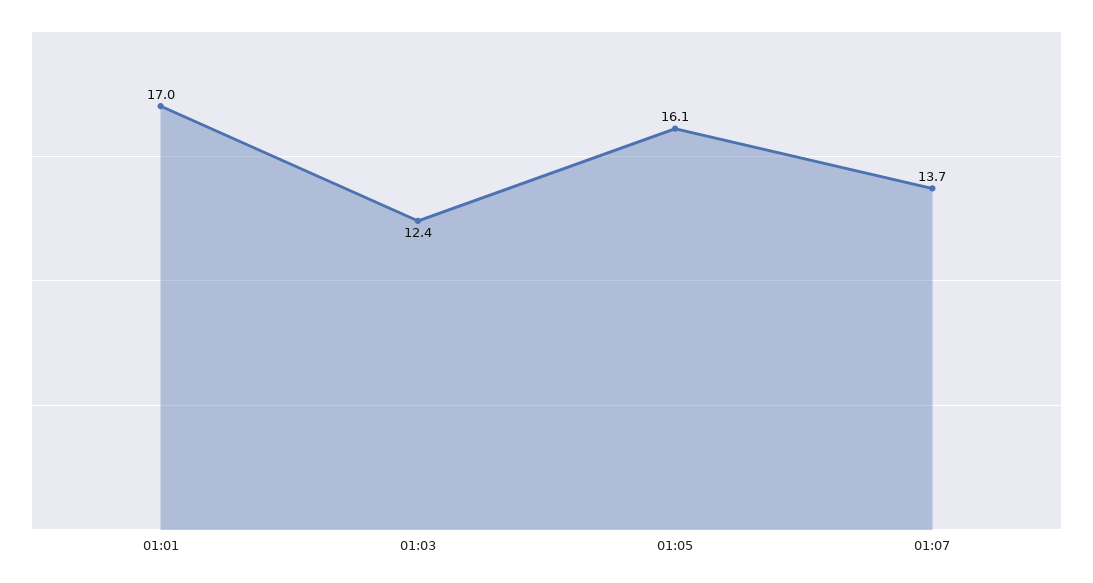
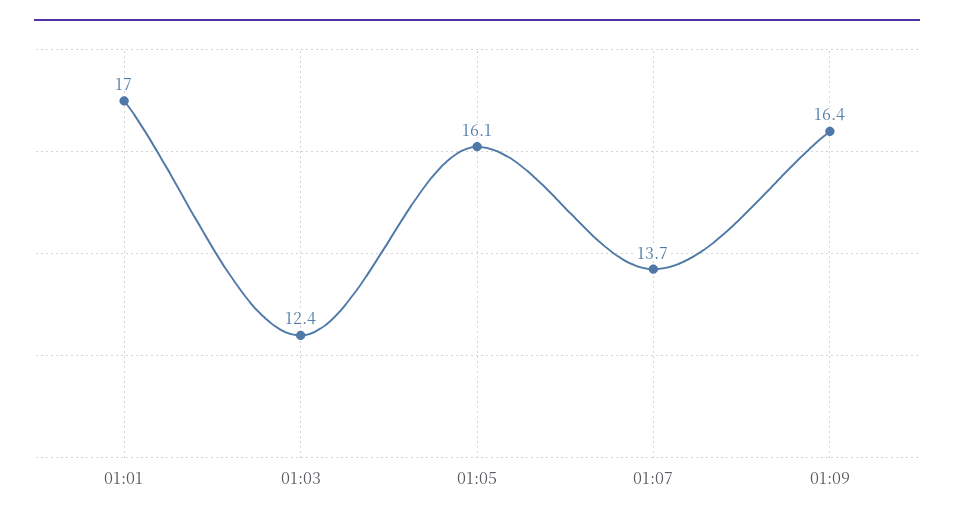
01:09: none -> 16.4

